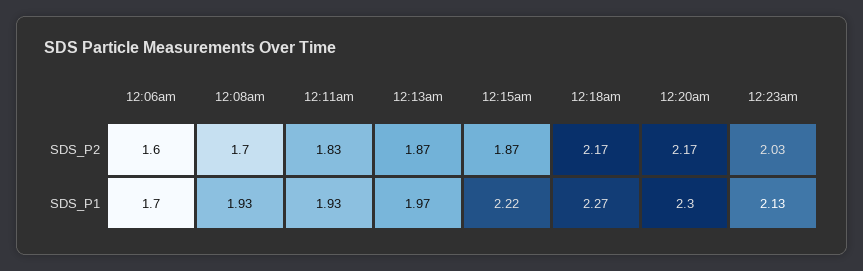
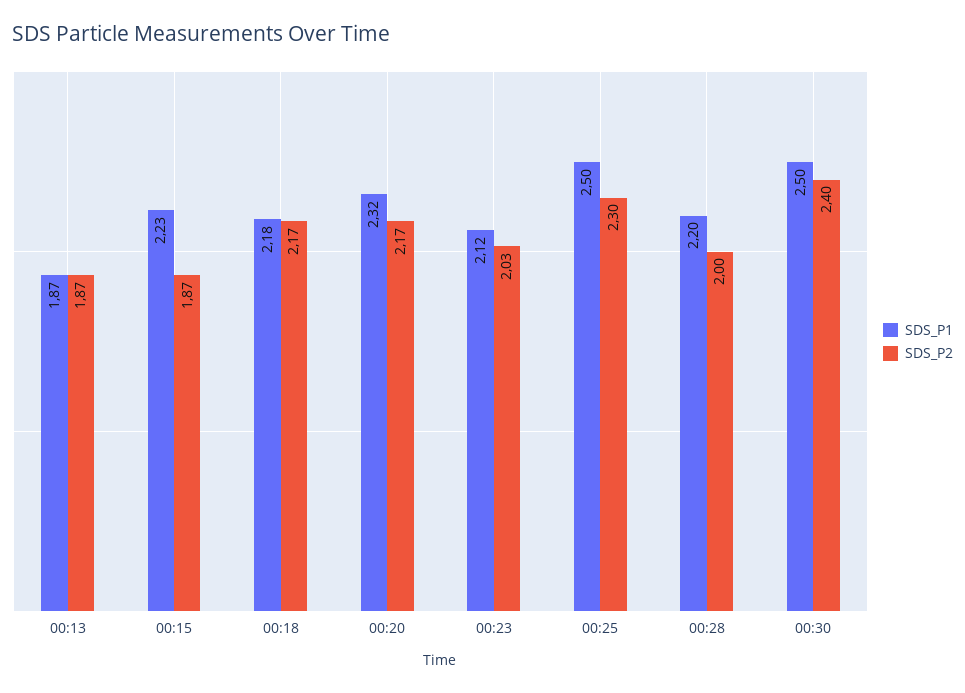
SDS_P2, 12:06am: 1.6 -> none
SDS_P2, 12:08am: 1.7 -> none
SDS_P2, 12:11am: 1.83 -> none
SDS_P1, 12:06am: 1.7 -> none
SDS_P1, 12:08am: 1.93 -> none
SDS_P1, 12:11am: 1.93 -> none
SDS_P1, 12:13am: 1.97 -> 1.87
SDS_P1, 12:15am: 2.22 -> 2.23
SDS_P1, 12:18am: 2.27 -> 2.18
SDS_P1, 12:20am: 2.3 -> 2.32
SDS_P1, 12:23am: 2.13 -> 2.12
SDS_P1, 00:25: none -> 2.5
SDS_P2, 00:25: none -> 2.3
SDS_P1, 00:28: none -> 2.2
SDS_P2, 00:28: none -> 2
SDS_P1, 00:30: none -> 2.5
SDS_P2, 00:30: none -> 2.4

